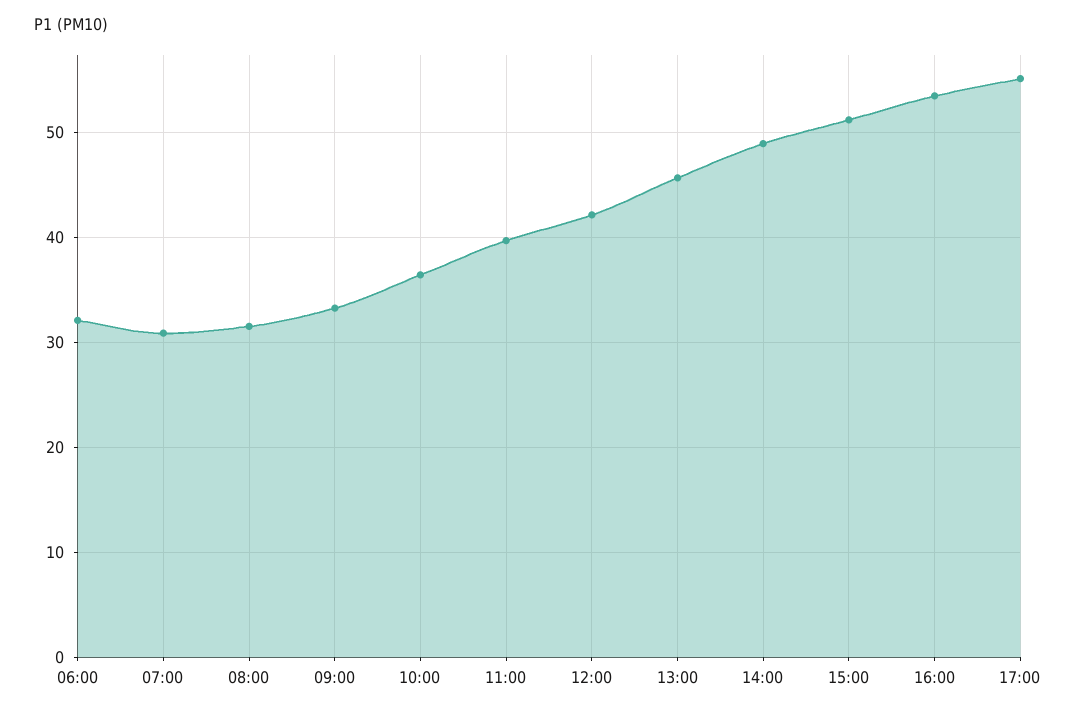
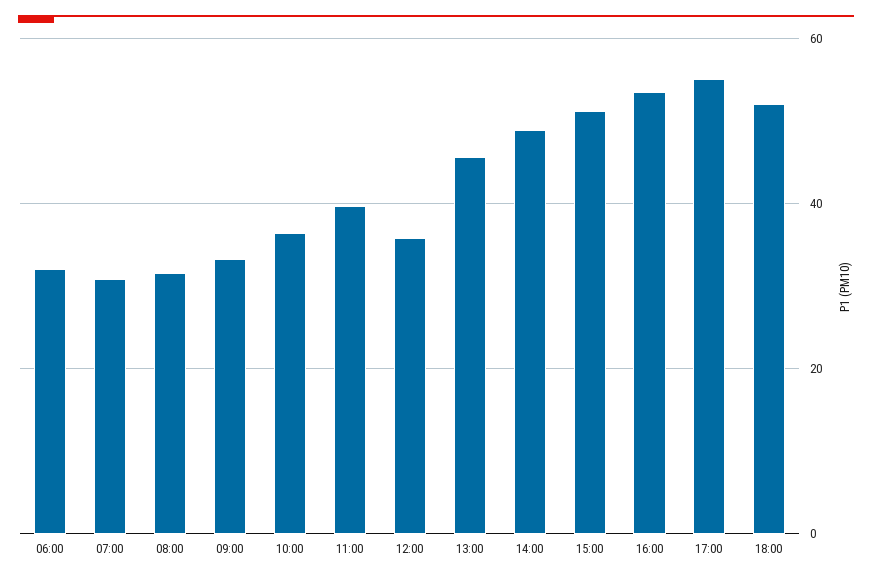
12:00: 42 -> 36
18:00: none -> 52

